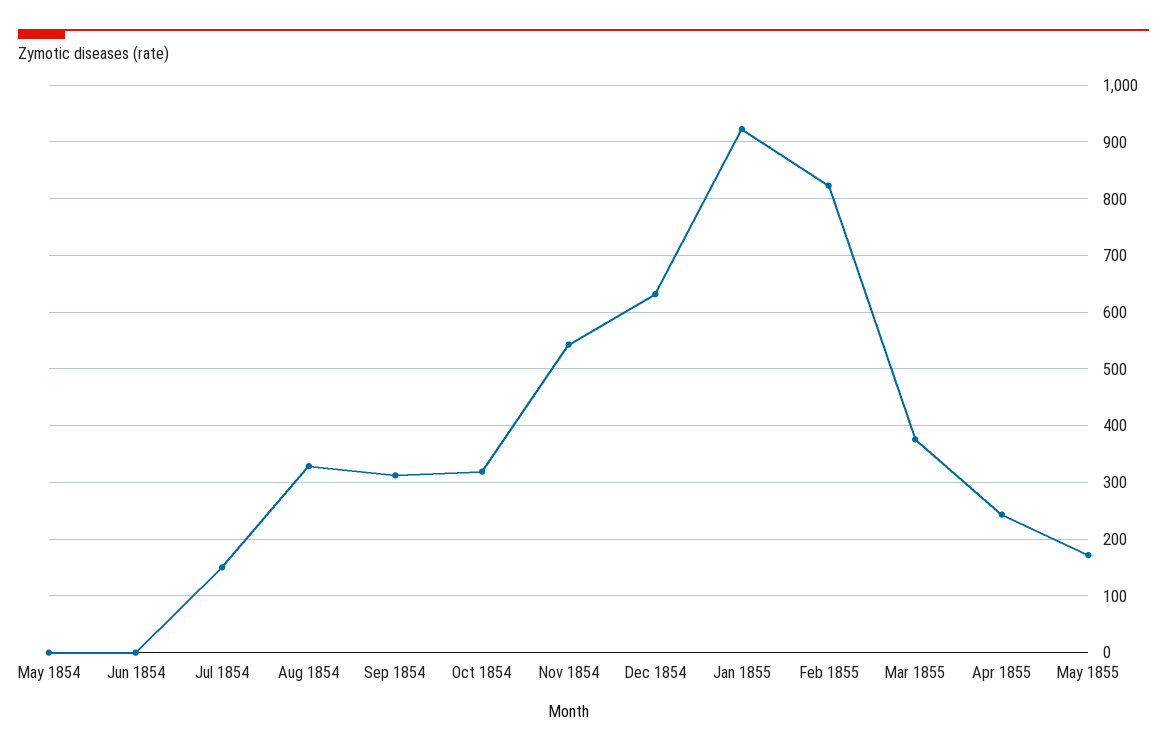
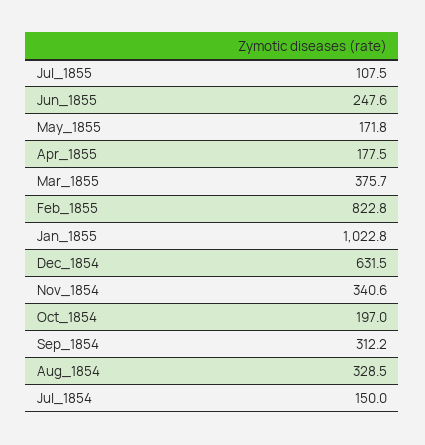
May 1854: 0 -> none
Jun 1854: 0 -> none
Oct 1854: 320 -> 197
Nov 1854: 540 -> 340.6
Jan 1855: 920 -> 1022.8
Apr 1855: 240 -> 177.5
Jul_1855: none -> 107.5
Jun_1855: none -> 247.6

